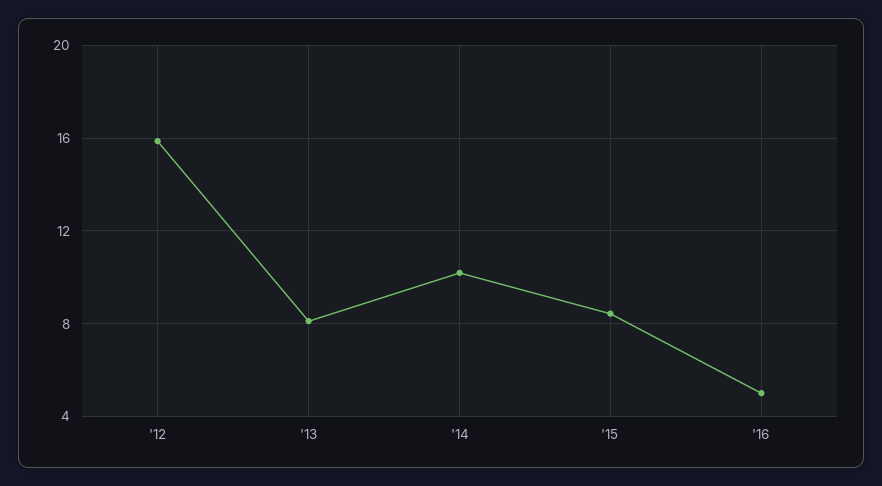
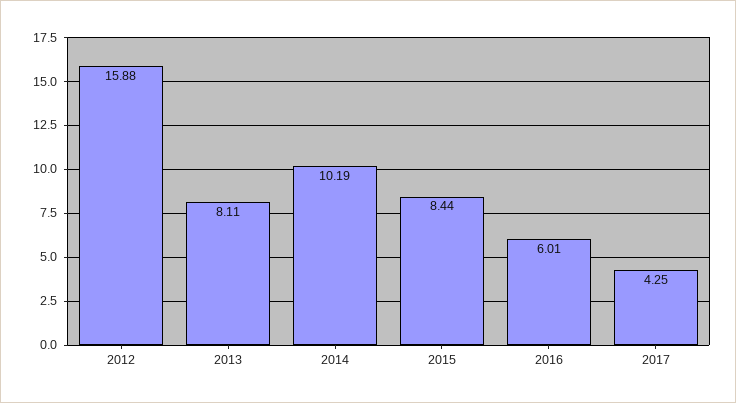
'16: 5 -> 6.01
2017: none -> 4.25

